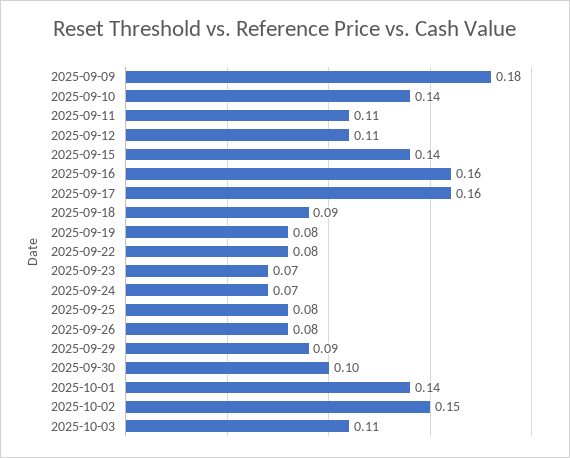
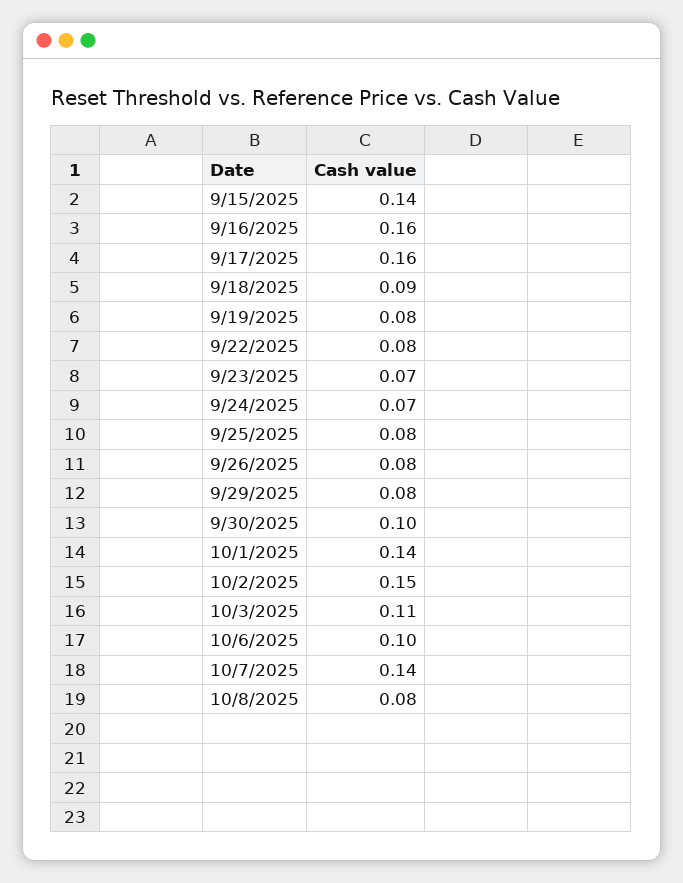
2025-09-09: 0.18 -> none
2025-09-10: 0.14 -> none
2025-09-11: 0.11 -> none
2025-09-12: 0.11 -> none
2025-09-29: 0.09 -> 0.08
10/6/2025: none -> 0.1
10/7/2025: none -> 0.14
10/8/2025: none -> 0.08

